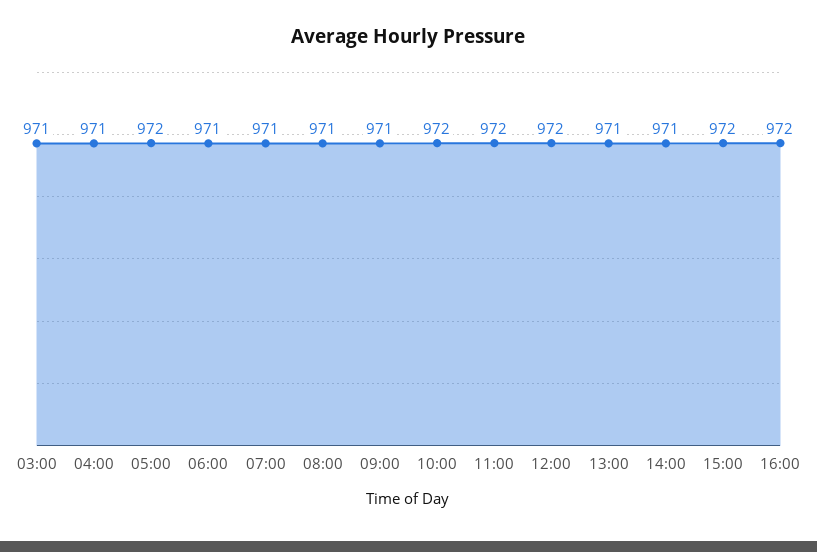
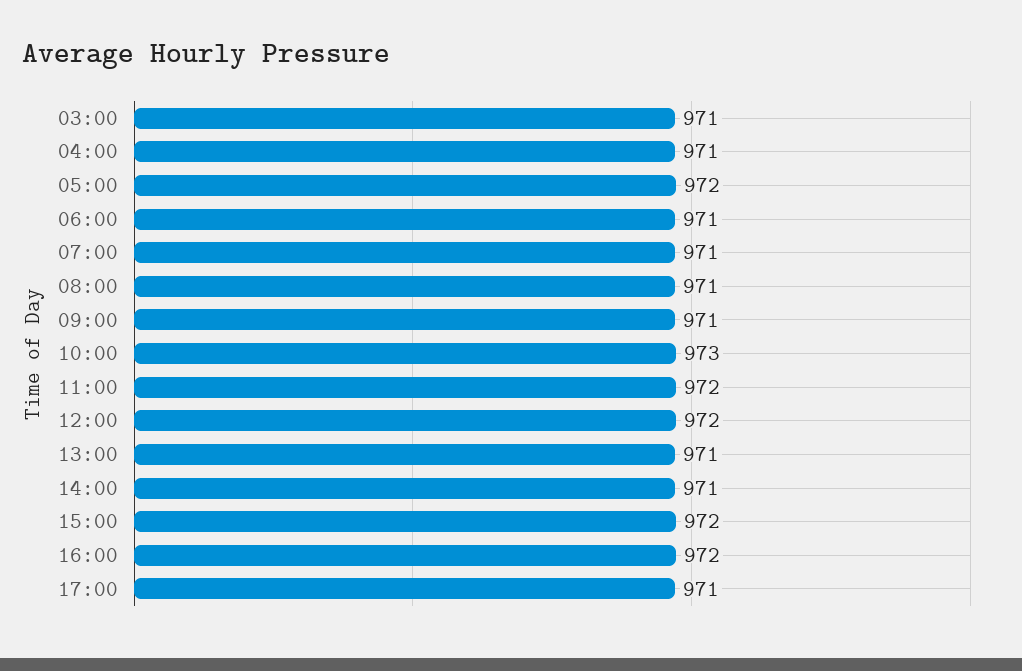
10:00: 972 -> 973
17:00: none -> 971

